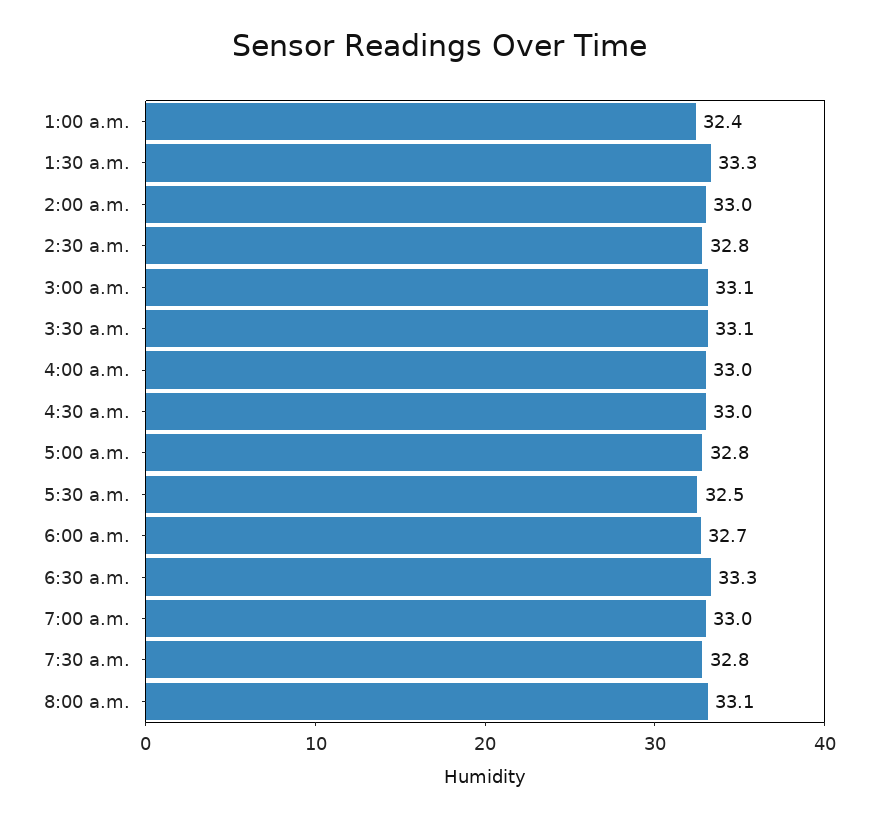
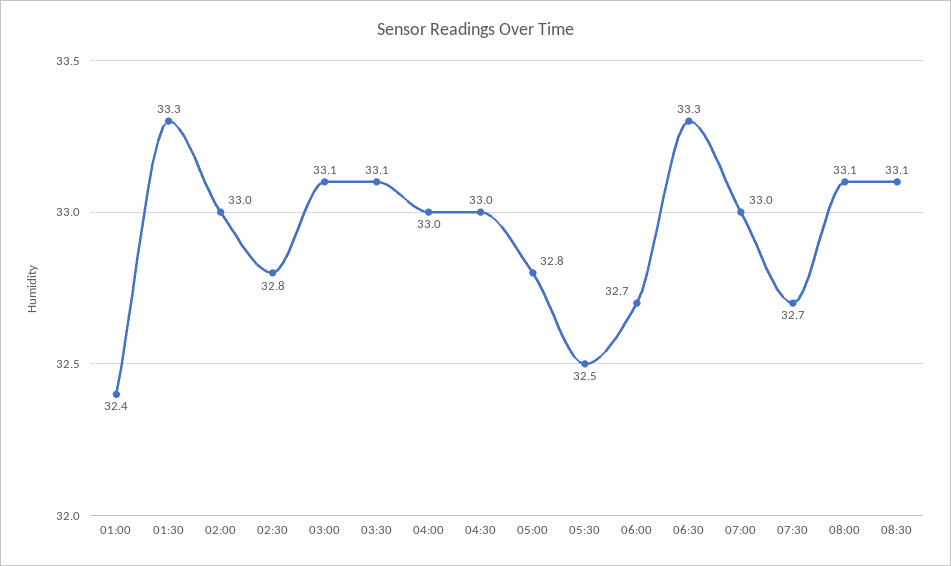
7:30 a.m.: 32.8 -> 32.7
08:30: none -> 33.1

